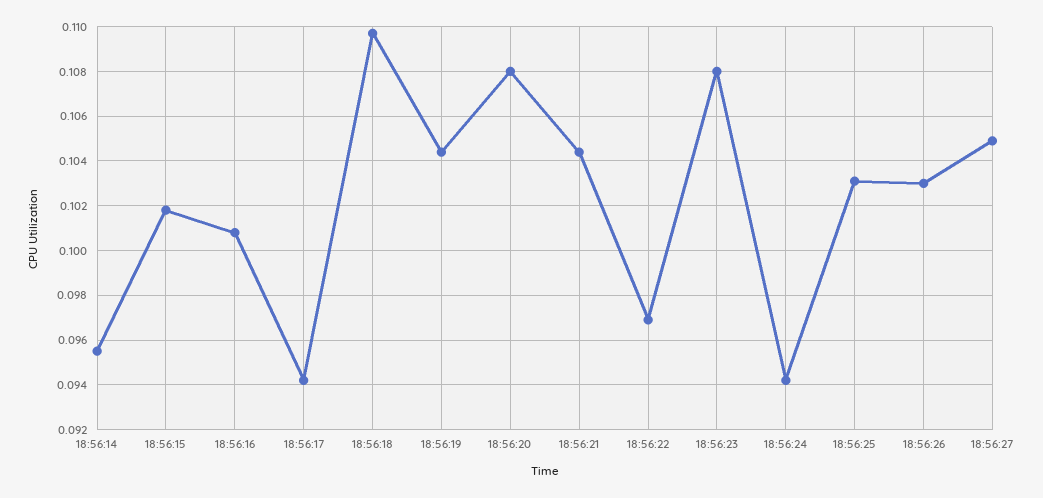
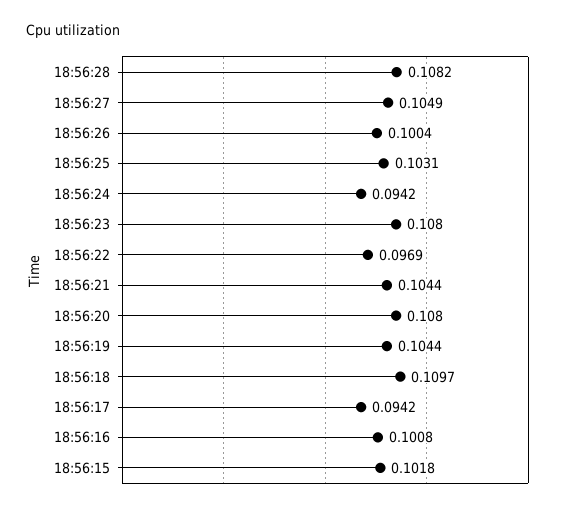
18:56:14: 0.0955 -> none
18:56:26: 0.103 -> 0.1004
18:56:28: none -> 0.1082

